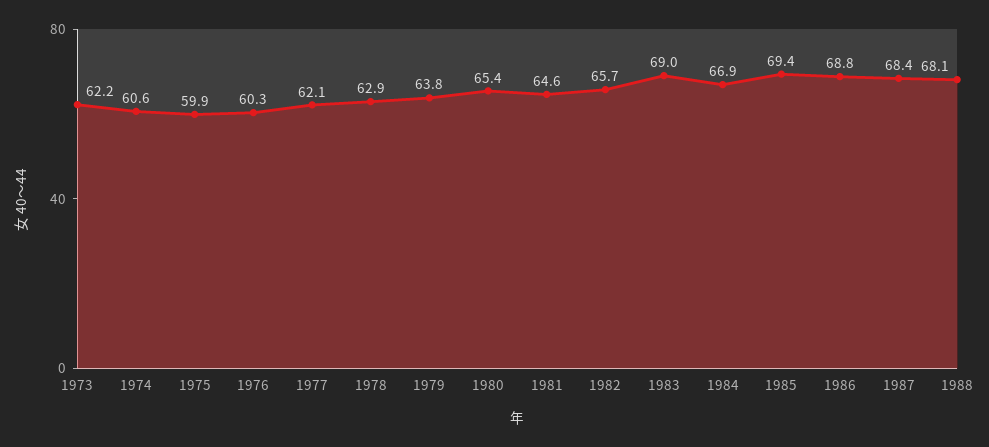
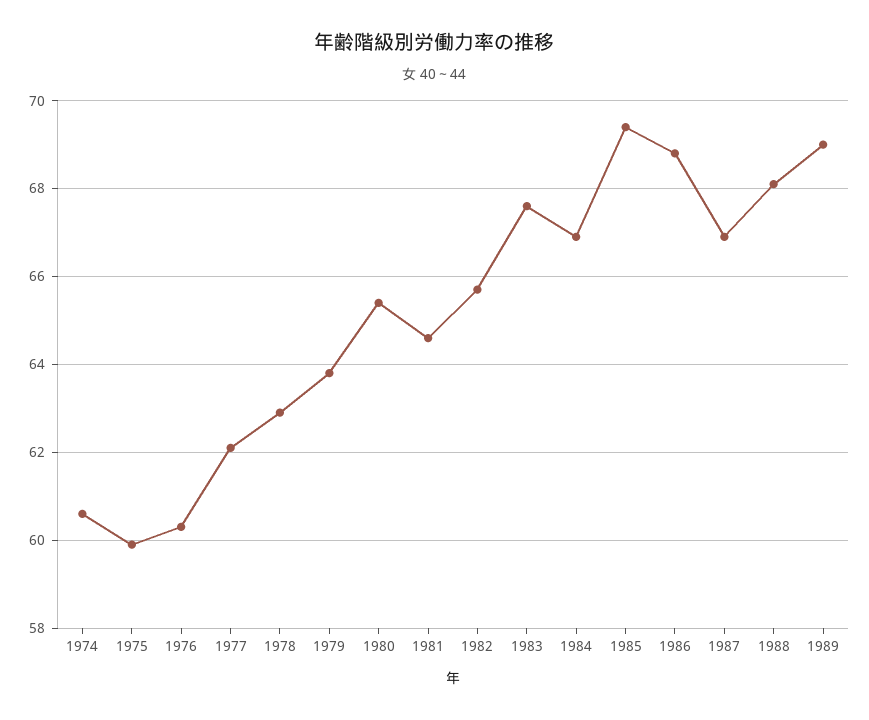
1973: 62.2 -> none
1983: 69 -> 67.5
1987: 68.4 -> 67
1989: none -> 69

